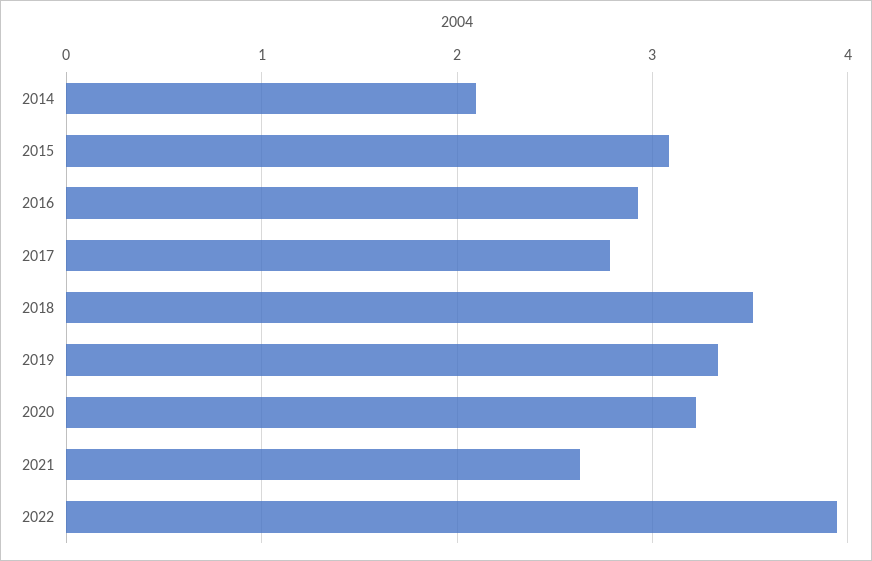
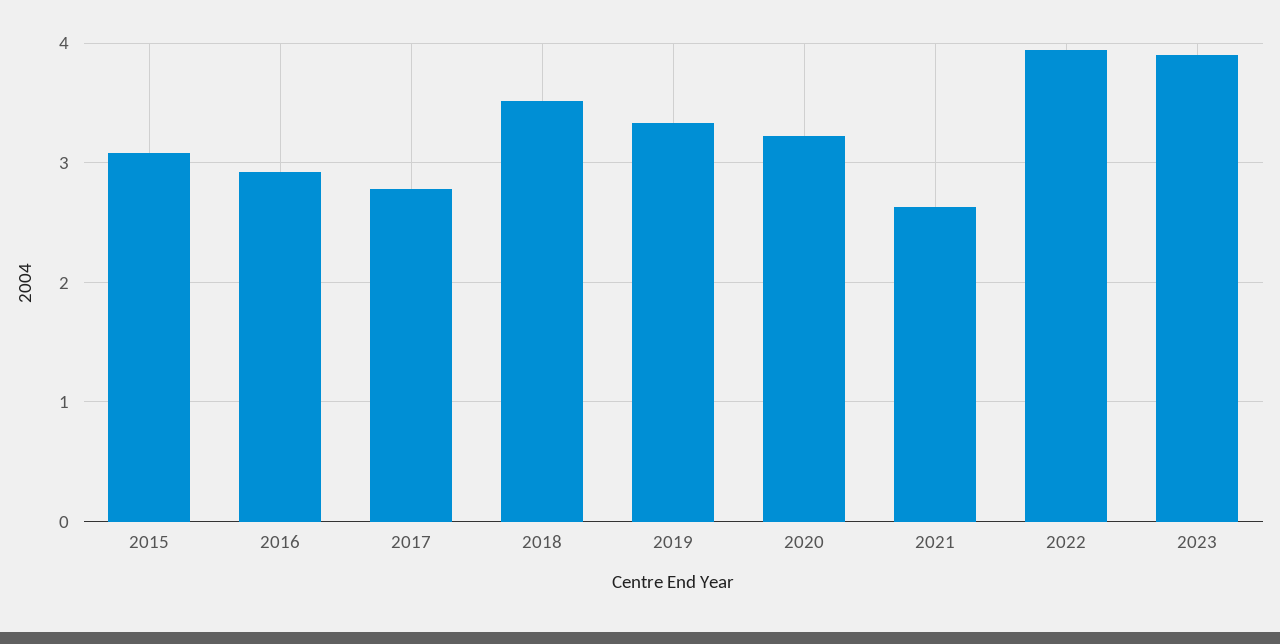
2014: 2.1 -> none
2023: none -> 3.9

